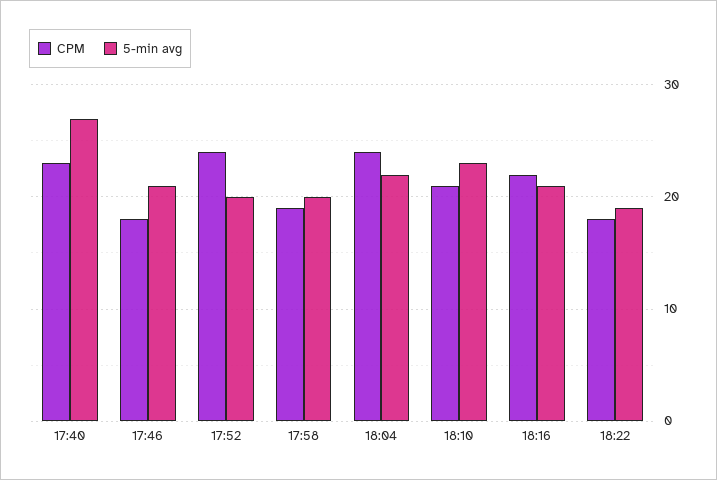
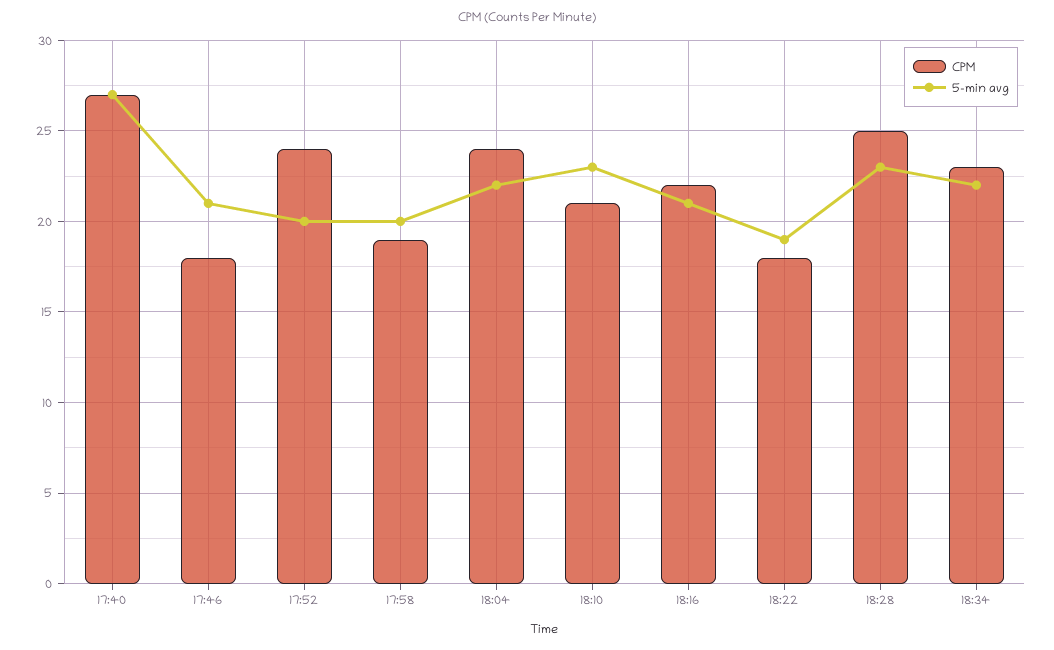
CPM, 17:40: 23 -> 27
CPM, 18:28: none -> 25
5-min avg, 18:28: none -> 23
CPM, 18:34: none -> 23
5-min avg, 18:34: none -> 22

